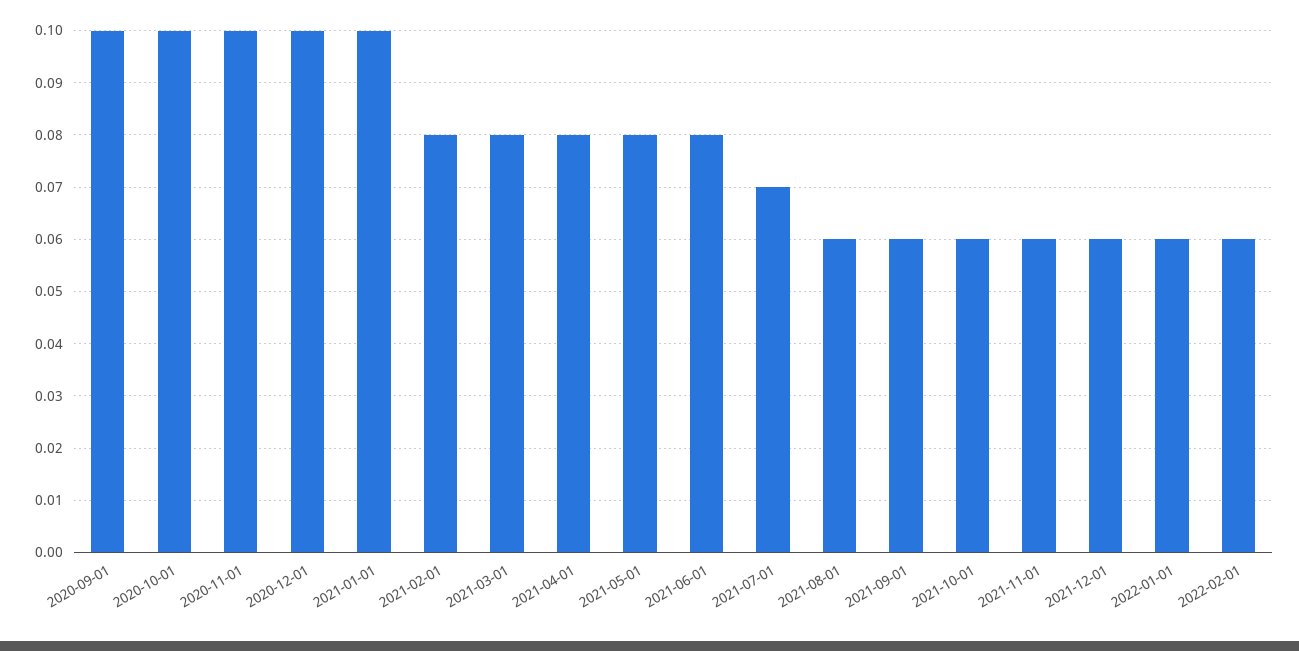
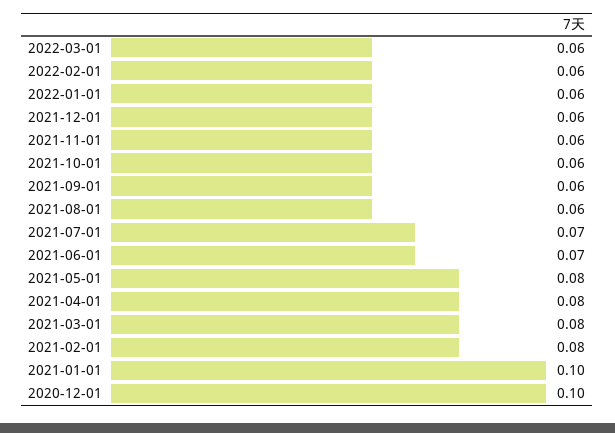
2020-09-01: 0.1 -> none
2020-10-01: 0.1 -> none
2020-11-01: 0.1 -> none
2021-06-01: 0.08 -> 0.07
2022-03-01: none -> 0.06

